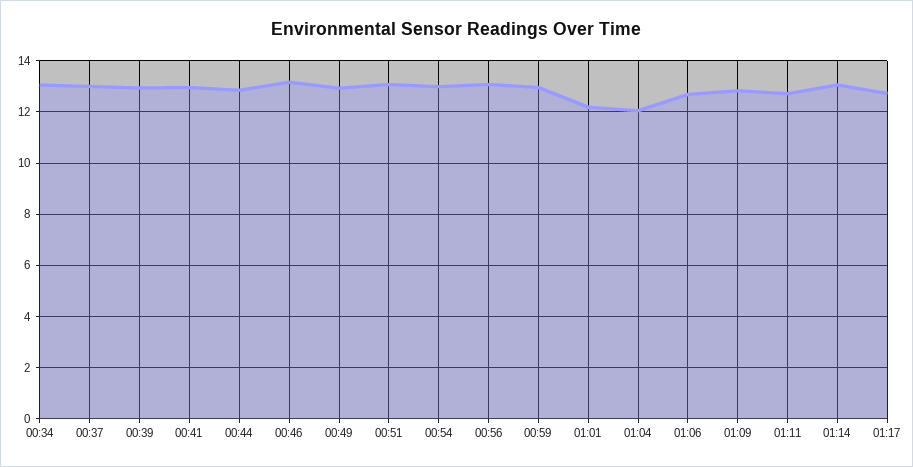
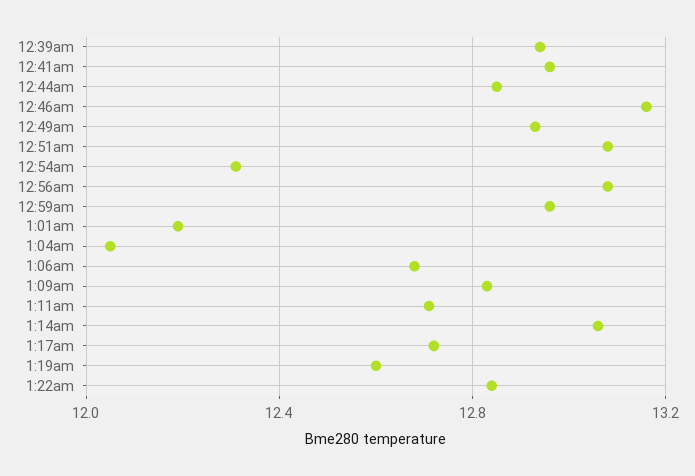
00:34: 13 -> none
00:37: 13 -> none
00:54: 13 -> 12.3
1:19am: none -> 12.6
1:22am: none -> 12.85

